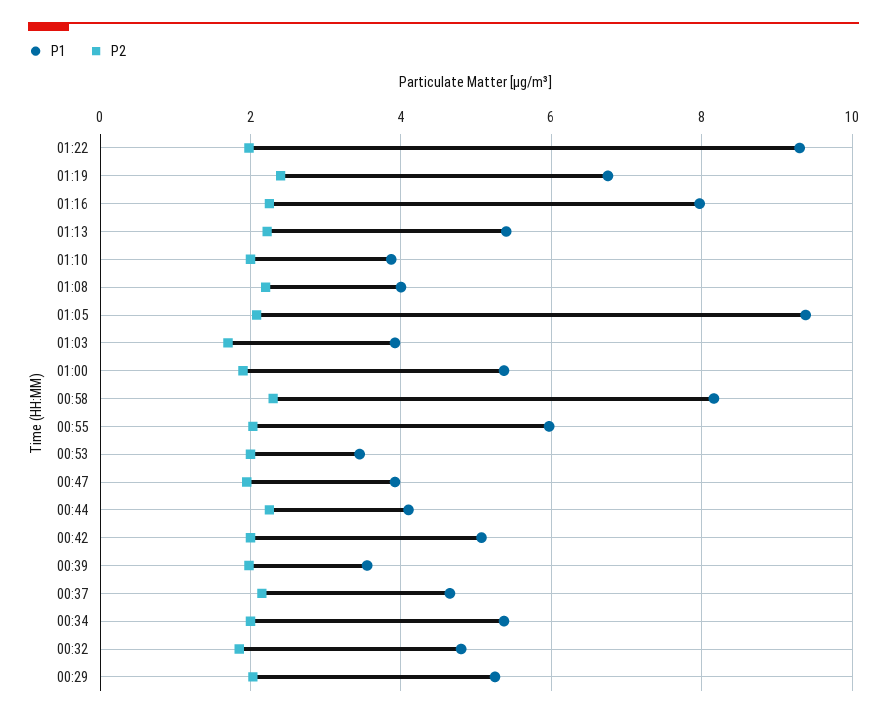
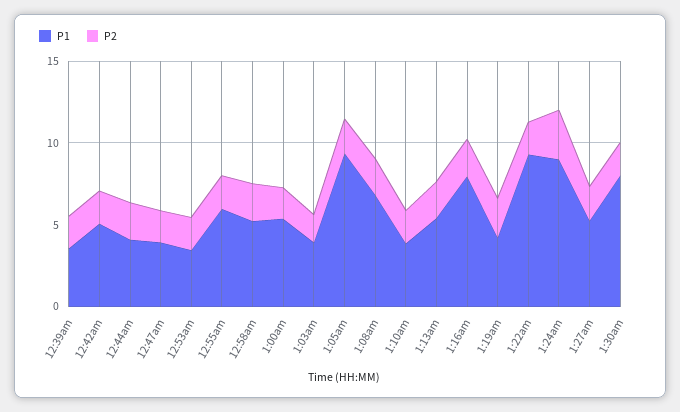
P1, 01:19: 6.8 -> 4
P1, 01:08: 4 -> 7
P1, 00:58: 8.2 -> 5
P1, 00:37: 4.6 -> none
P2, 00:37: 2.2 -> none
P1, 00:34: 5.4 -> none
P2, 00:34: 2 -> none
P1, 00:32: 4.8 -> none
P2, 00:32: 1.8 -> none
P1, 00:29: 5.2 -> none
P2, 00:29: 2 -> none
P1, 1:24am: none -> 9
P2, 1:24am: none -> 3
P1, 1:27am: none -> 5
P2, 1:27am: none -> 2
P1, 1:30am: none -> 8
P2, 1:30am: none -> 2

